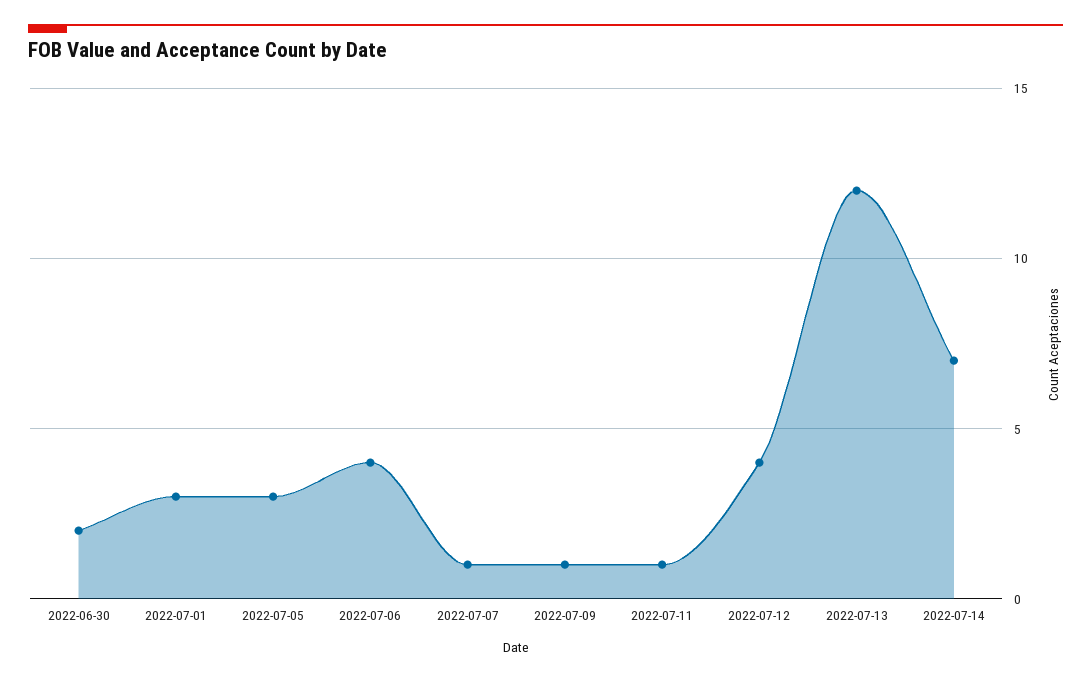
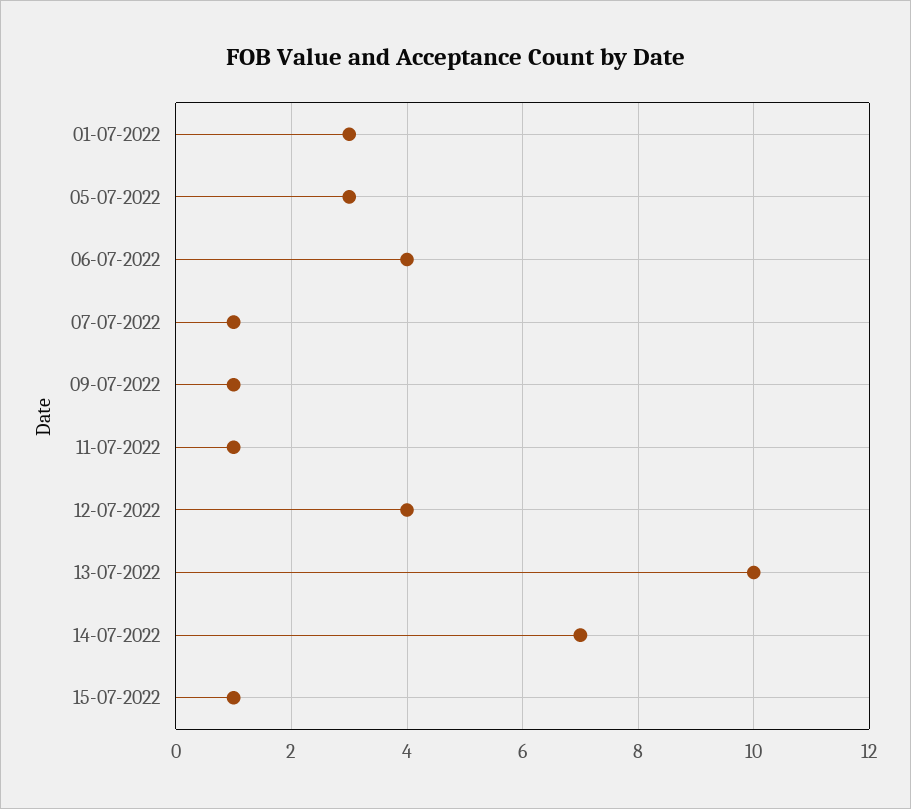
2022-06-30: 2 -> none
2022-07-13: 12 -> 10
15-07-2022: none -> 1

